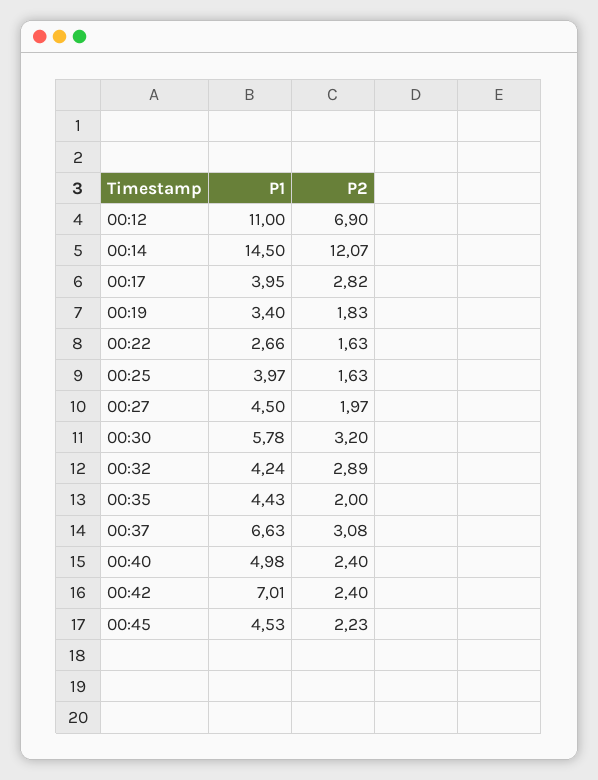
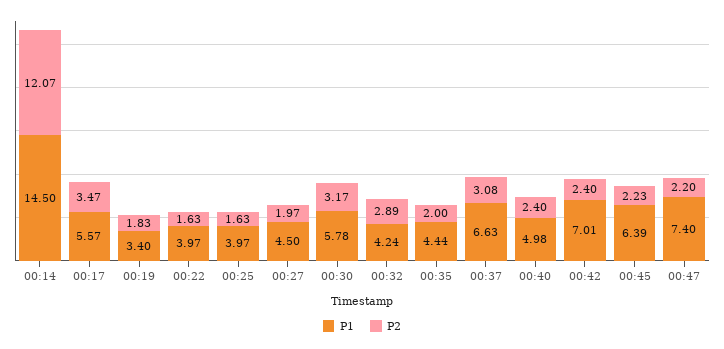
P1, 00:12: 11 -> none
P2, 00:12: 6.9 -> none
P1, 00:17: 3.95 -> 5.57
P2, 00:17: 2.82 -> 3.47
P1, 00:22: 2.66 -> 3.97
P2, 00:30: 3.2 -> 3.17
P1, 00:35: 4.43 -> 4.44
P1, 00:45: 4.53 -> 6.39
P1, 00:47: none -> 7.4
P2, 00:47: none -> 2.2

